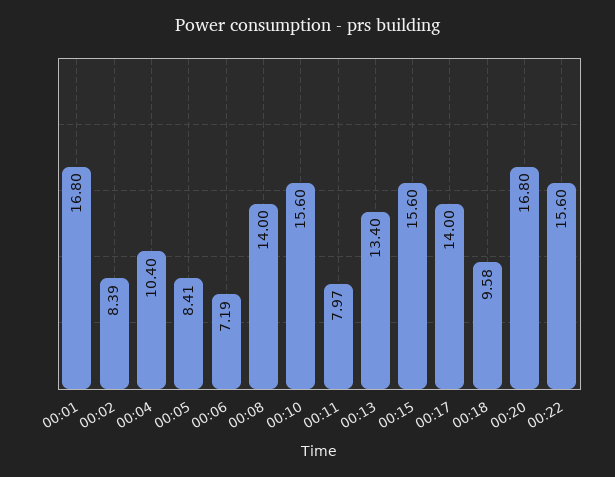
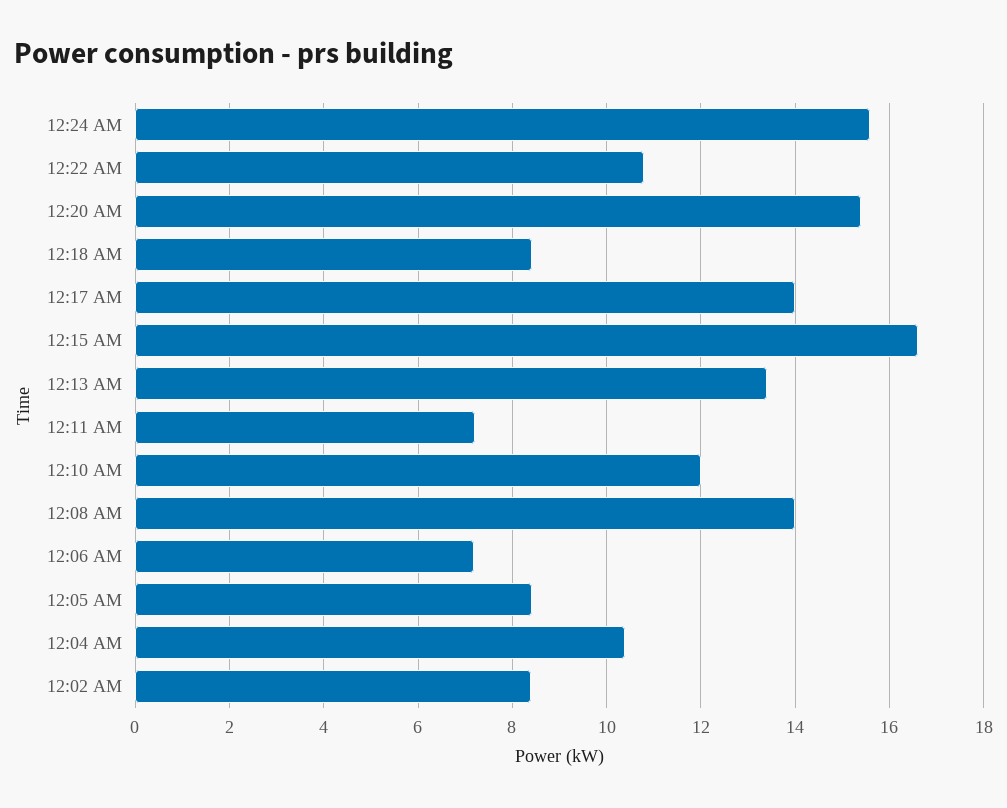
00:01: 16.8 -> none
00:10: 15.6 -> 12
00:11: 7.97 -> 7.2
00:15: 15.6 -> 16.6
00:18: 9.58 -> 8.4
00:20: 16.8 -> 15.4
00:22: 15.6 -> 10.8
12:24 AM: none -> 15.6

